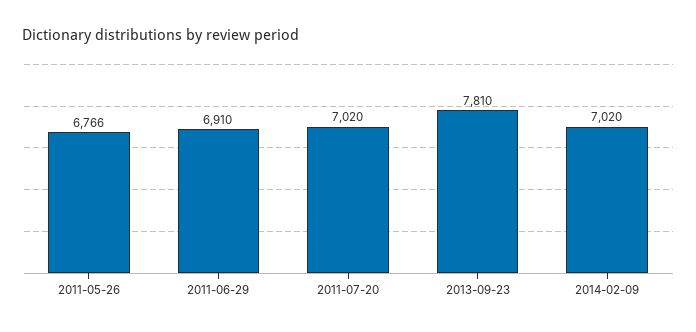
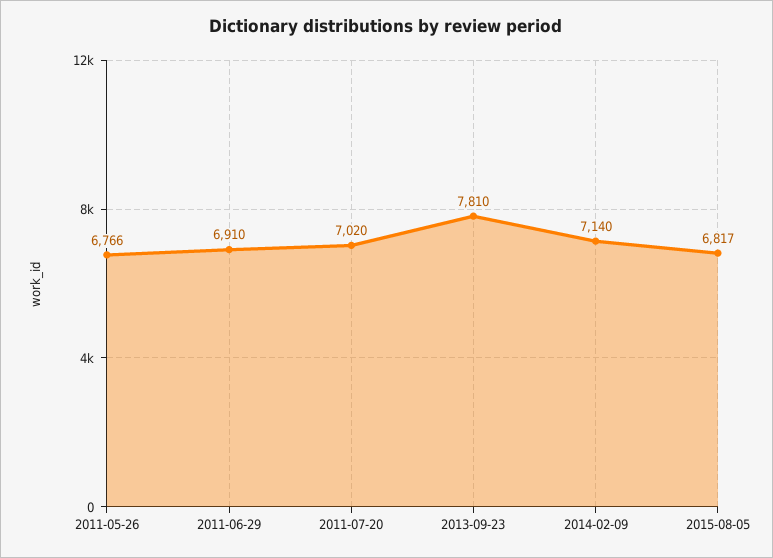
2014-02-09: 7020 -> 7140
2015-08-05: none -> 6817

